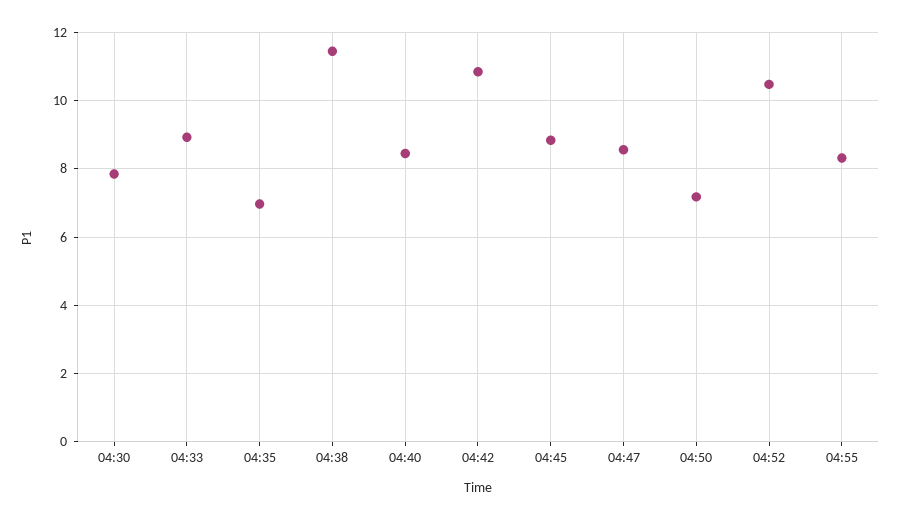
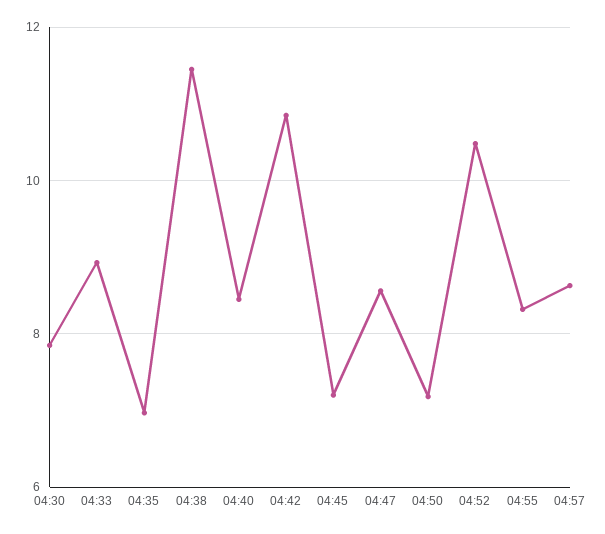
04:45: 8.8 -> 7.2
04:57: none -> 8.6

